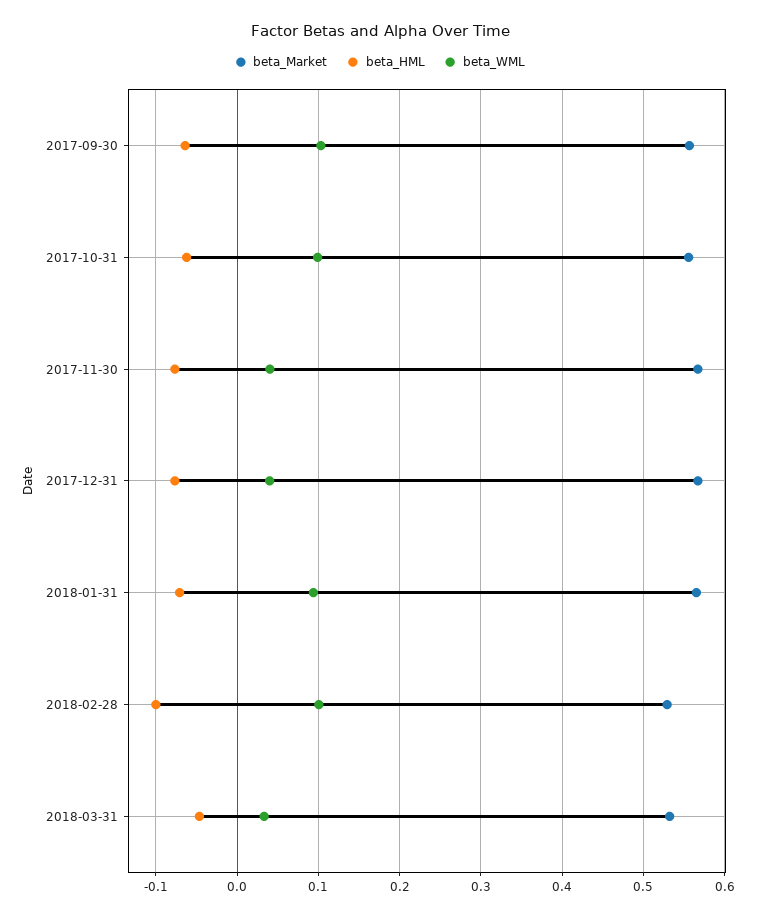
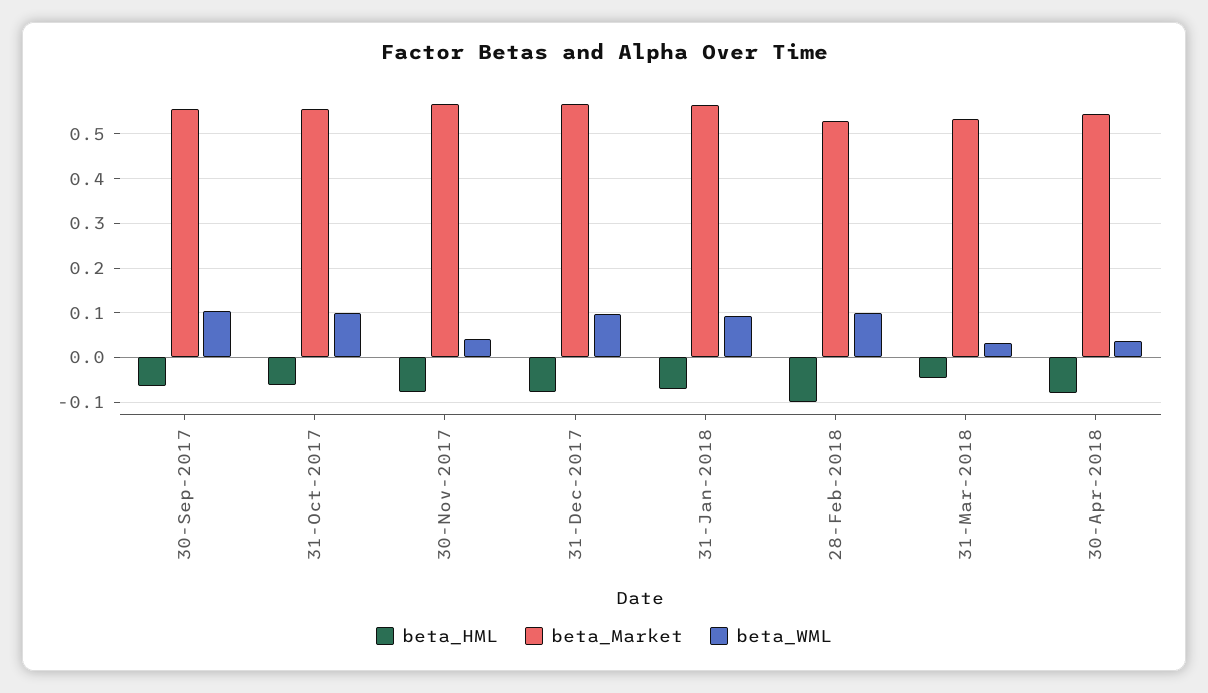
beta_WML, 2017-12-31: 0.04 -> 0.1
beta_HML, 30-Apr-2018: none -> -0.08
beta_Market, 30-Apr-2018: none -> 0.54
beta_WML, 30-Apr-2018: none -> 0.04

